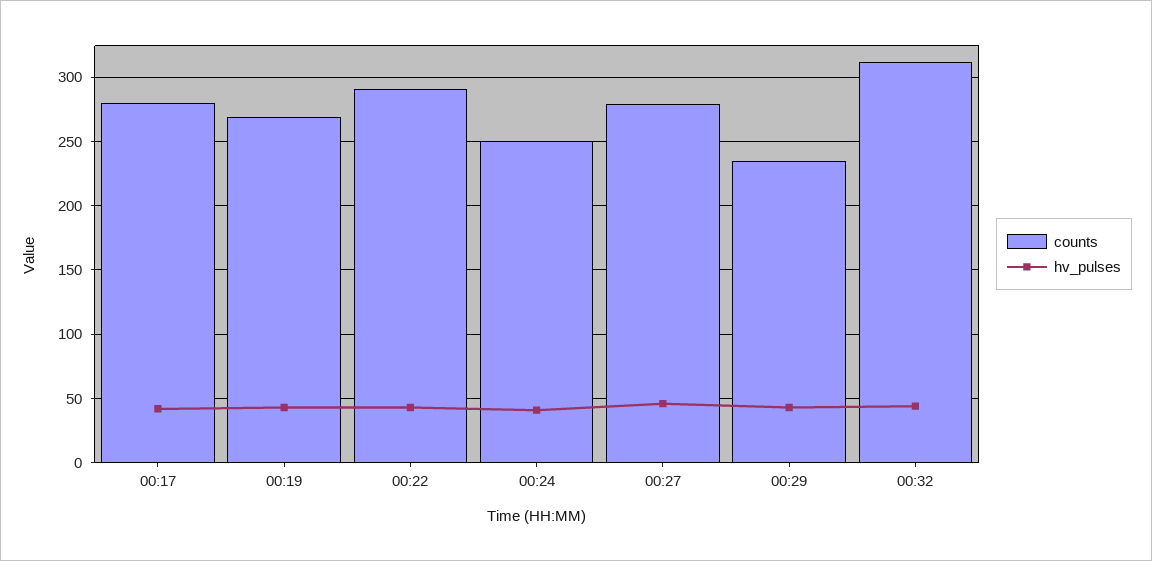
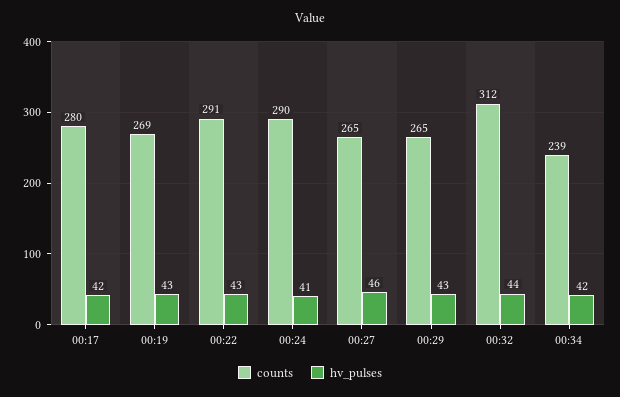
counts, 00:24: 250 -> 290
counts, 00:27: 280 -> 265
counts, 00:29: 235 -> 265
counts, 00:34: none -> 239
hv_pulses, 00:34: none -> 42

